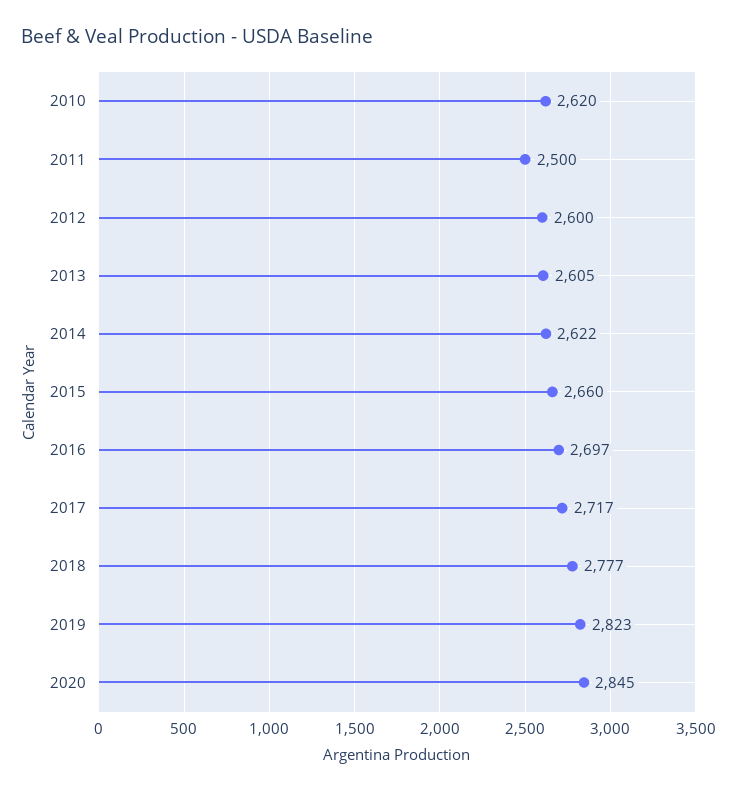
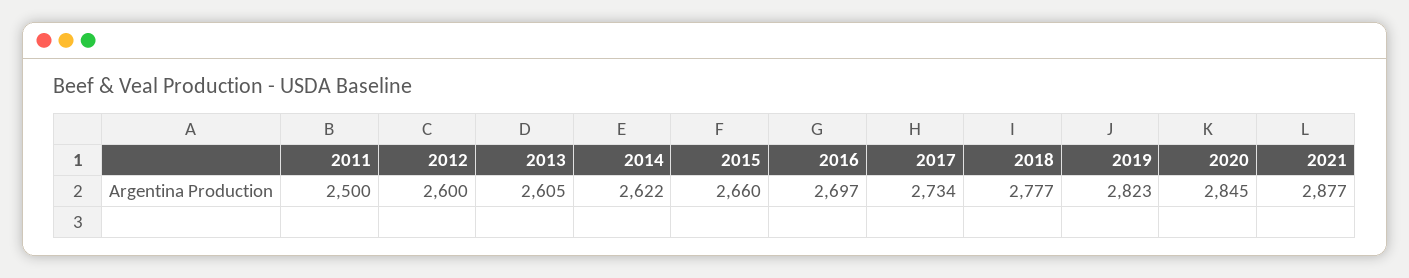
2010: 2620 -> none
2017: 2717 -> 2734
2021: none -> 2877

